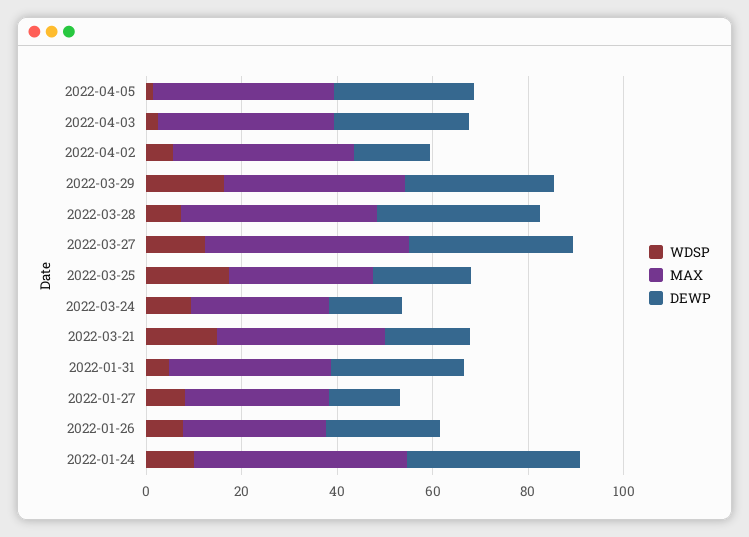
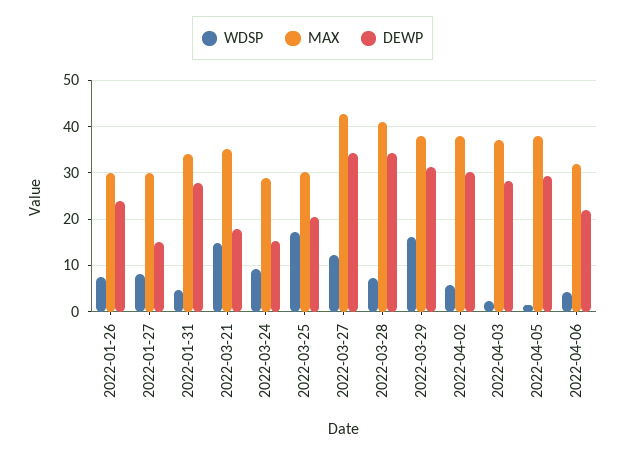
DEWP, 2022-04-02: 15 -> 30
WDSP, 2022-01-24: 10 -> none
MAX, 2022-01-24: 45 -> none
DEWP, 2022-01-24: 35 -> none
WDSP, 2022-04-06: none -> 4
MAX, 2022-04-06: none -> 32
DEWP, 2022-04-06: none -> 22

